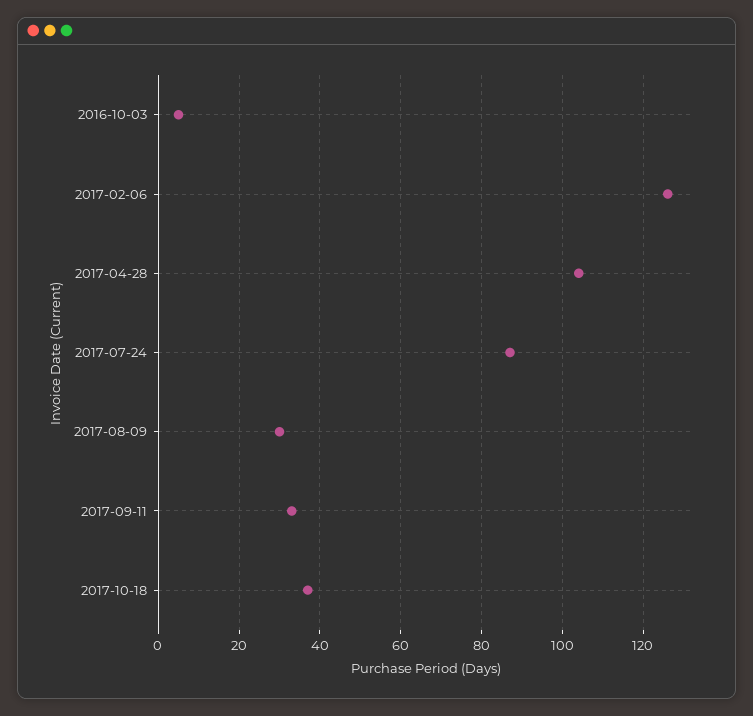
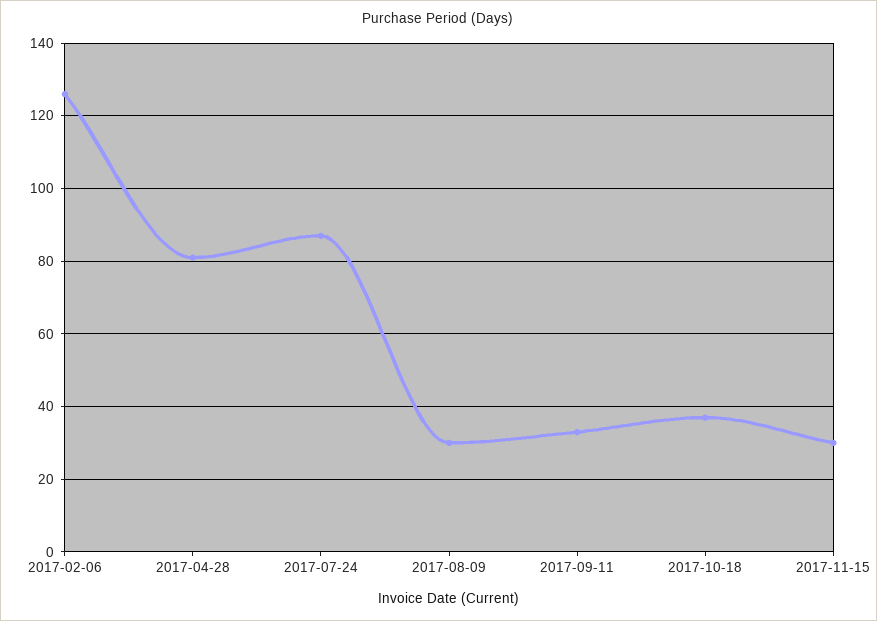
2016-10-03: 5 -> none
2017-04-28: 105 -> 80
2017-11-15: none -> 30

